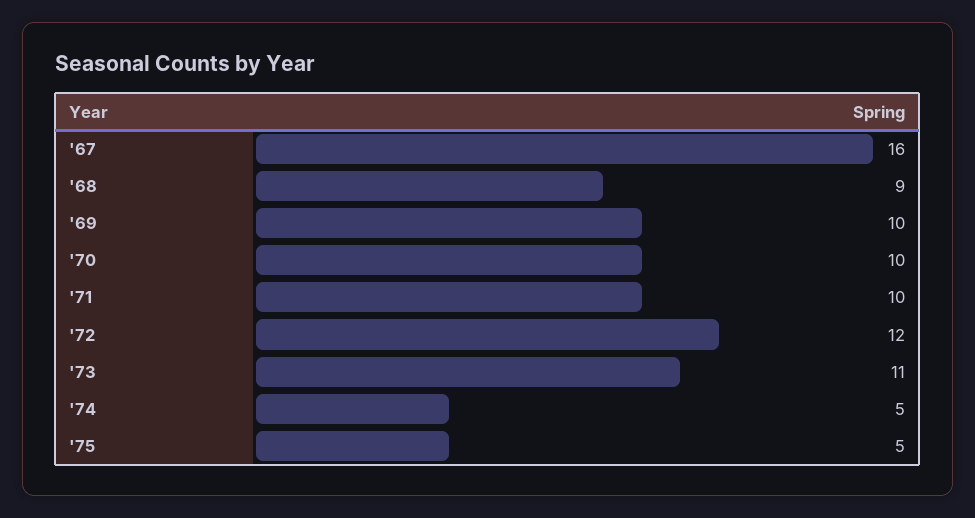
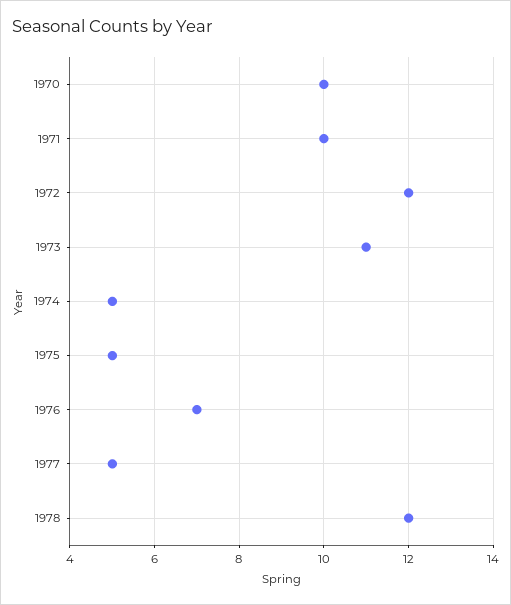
'67: 16 -> none
'68: 9 -> none
'69: 10 -> none
1976: none -> 7
1977: none -> 5
1978: none -> 12

